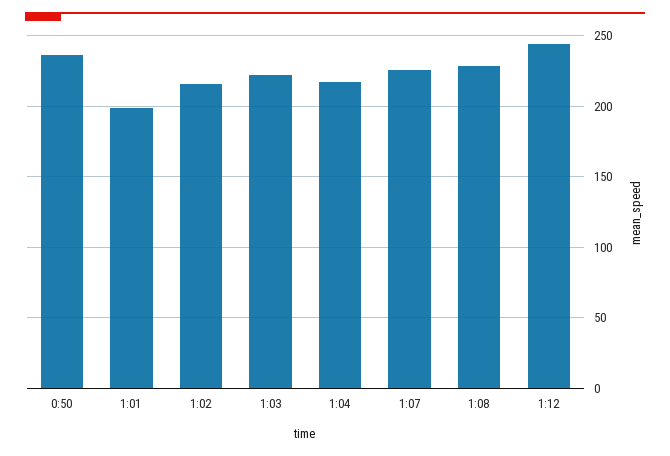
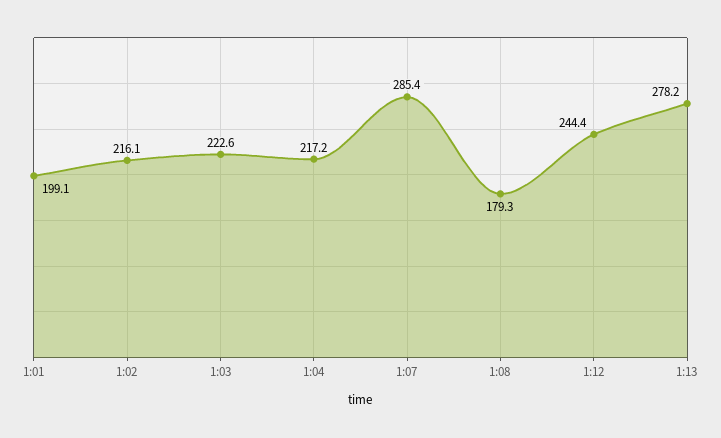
0:50: 235 -> none
1:07: 225 -> 285.4
1:08: 230 -> 179.3
1:13: none -> 278.2

